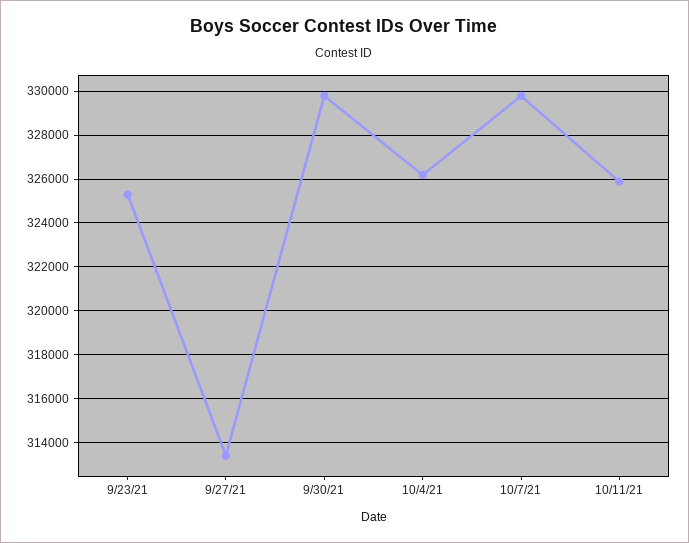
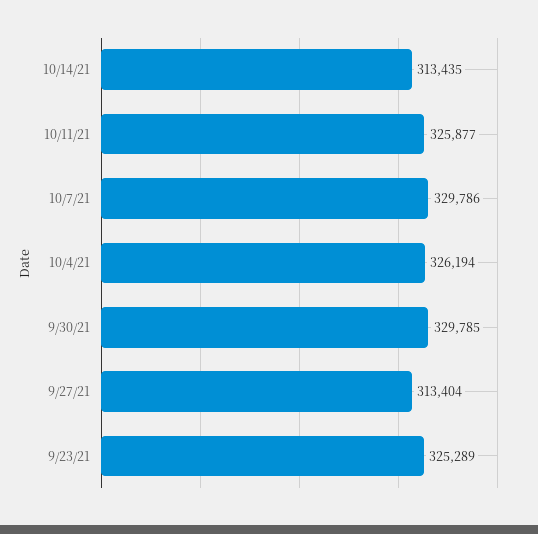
10/14/21: none -> 313435

